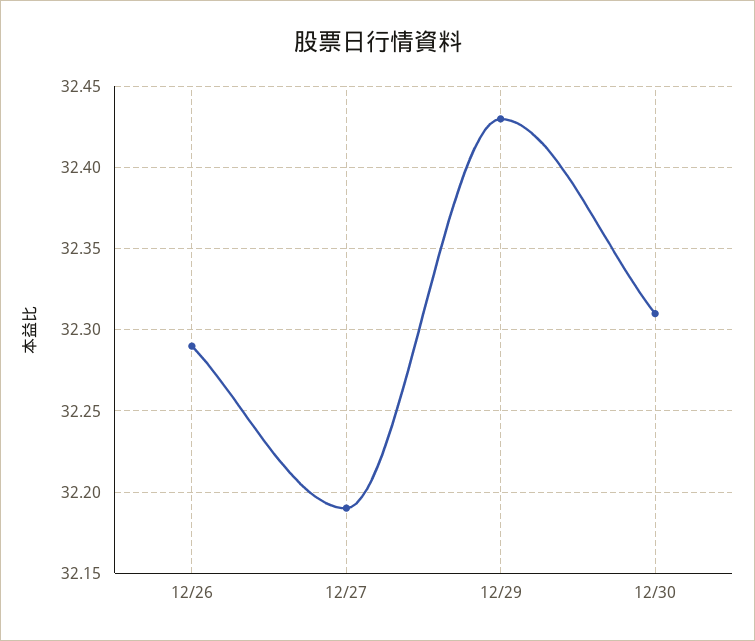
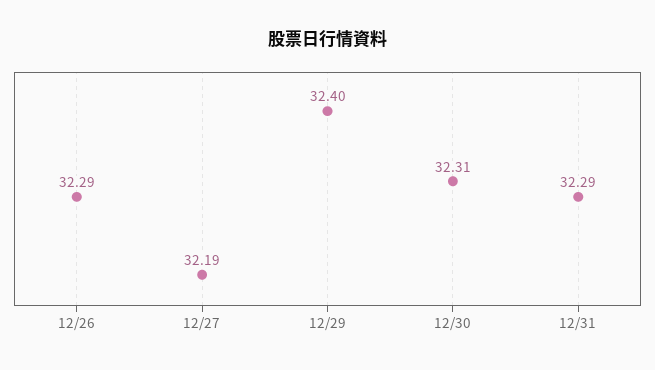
12/29: 32.43 -> 32.4
12/31: none -> 32.29

